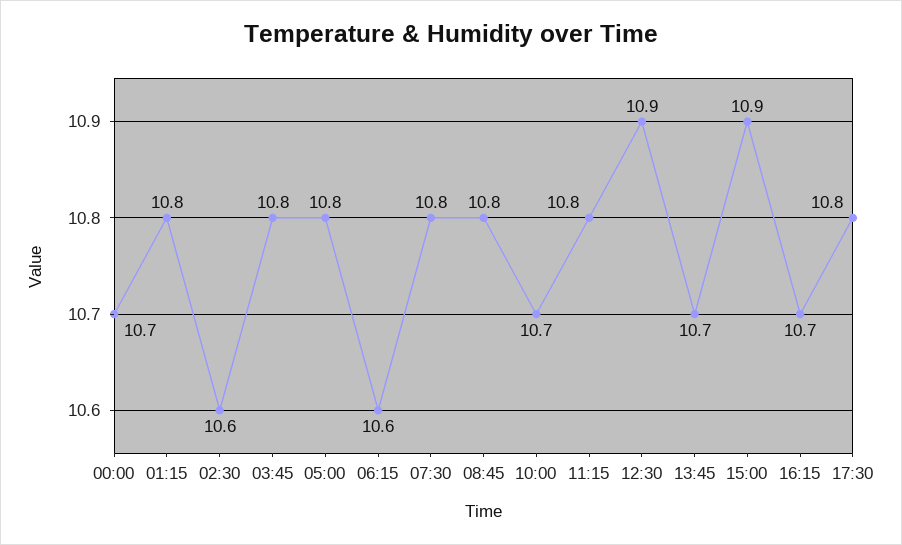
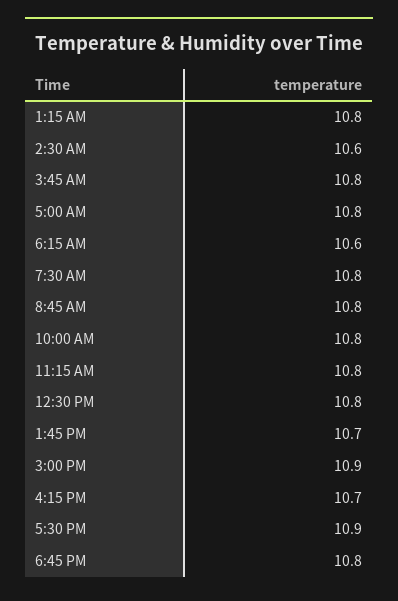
00:00: 10.7 -> none
10:00: 10.7 -> 10.8
12:30: 10.9 -> 10.8
17:30: 10.8 -> 10.9
6:45 PM: none -> 10.8

